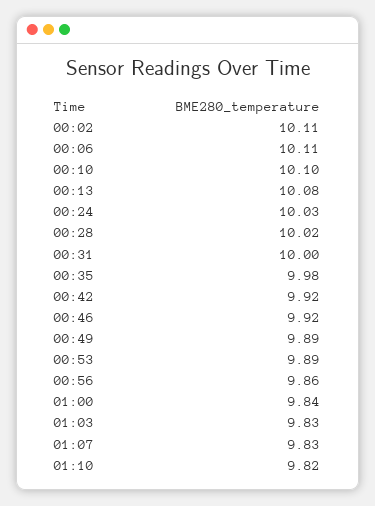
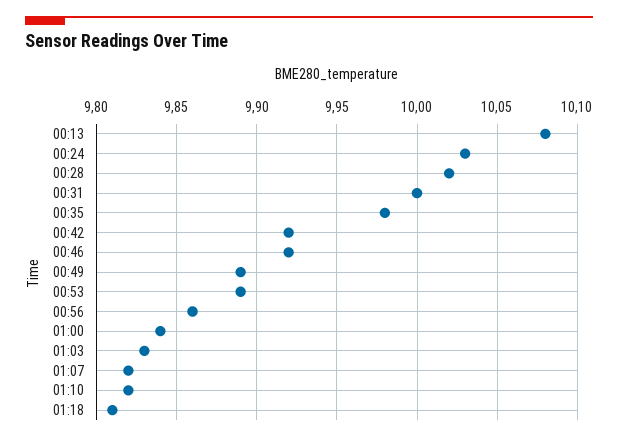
00:02: 10.11 -> none
00:06: 10.11 -> none
00:10: 10.1 -> none
01:07: 9.83 -> 9.82
01:18: none -> 9.81

